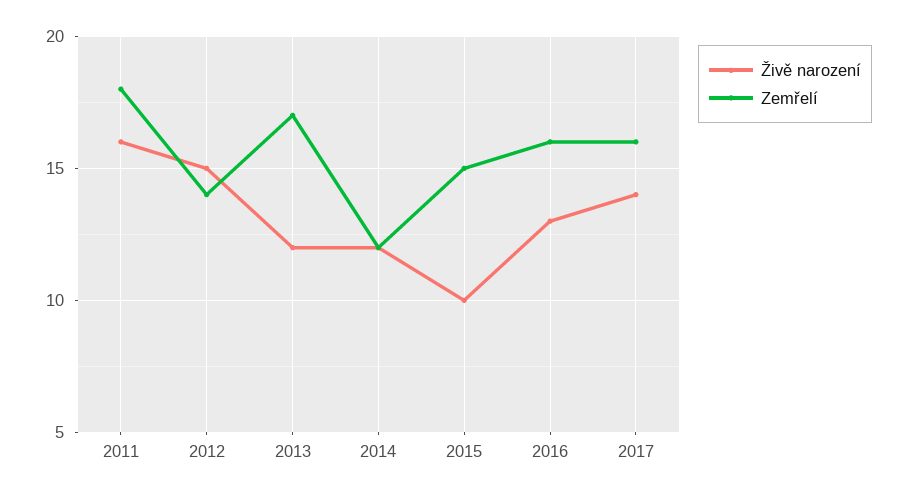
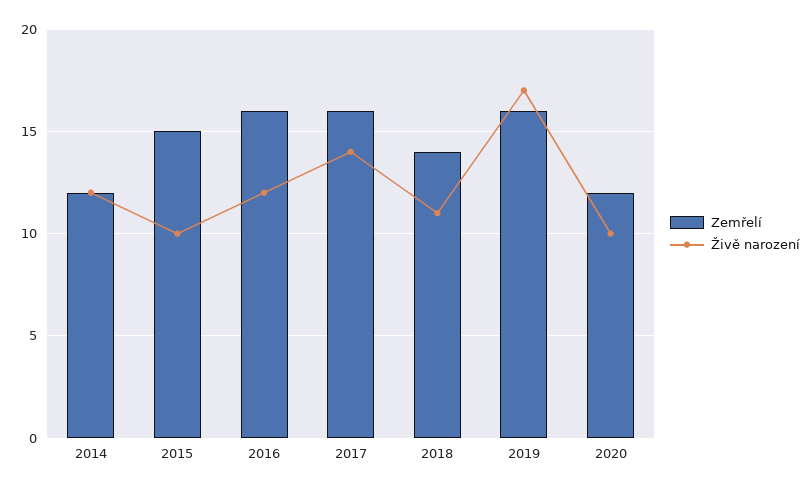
Živě narození, 2011: 16 -> none
Zemřelí, 2011: 18 -> none
Živě narození, 2012: 15 -> none
Zemřelí, 2012: 14 -> none
Živě narození, 2013: 12 -> none
Zemřelí, 2013: 17 -> none
Živě narození, 2016: 13 -> 12
Zemřelí, 2018: none -> 14
Živě narození, 2018: none -> 11
Zemřelí, 2019: none -> 16
Živě narození, 2019: none -> 17
Zemřelí, 2020: none -> 12
Živě narození, 2020: none -> 10

